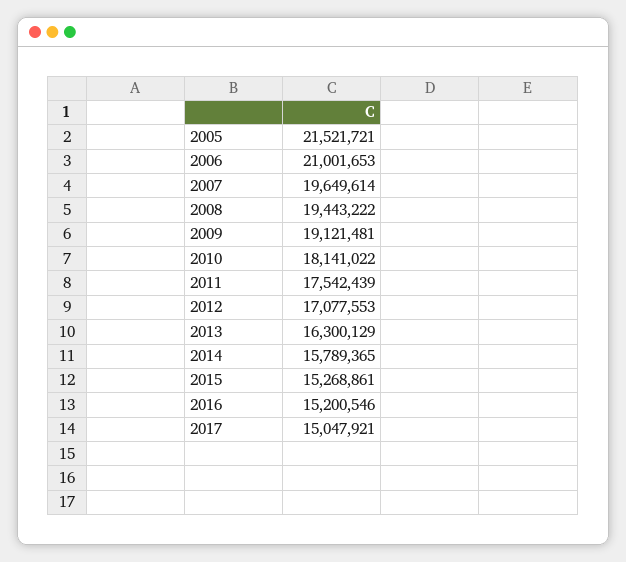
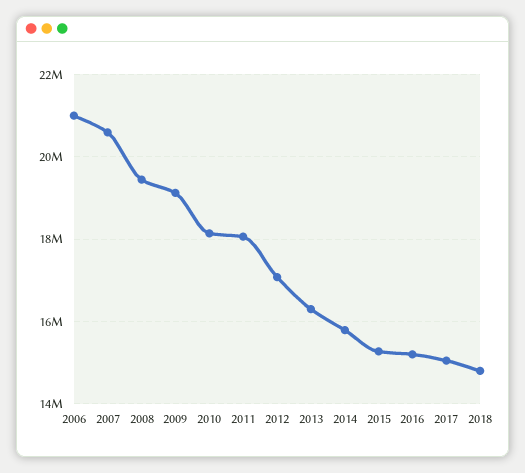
2005: 21521721 -> none
2007: 19649614 -> 20600000
2011: 17542439 -> 18000000
2018: none -> 14800000

